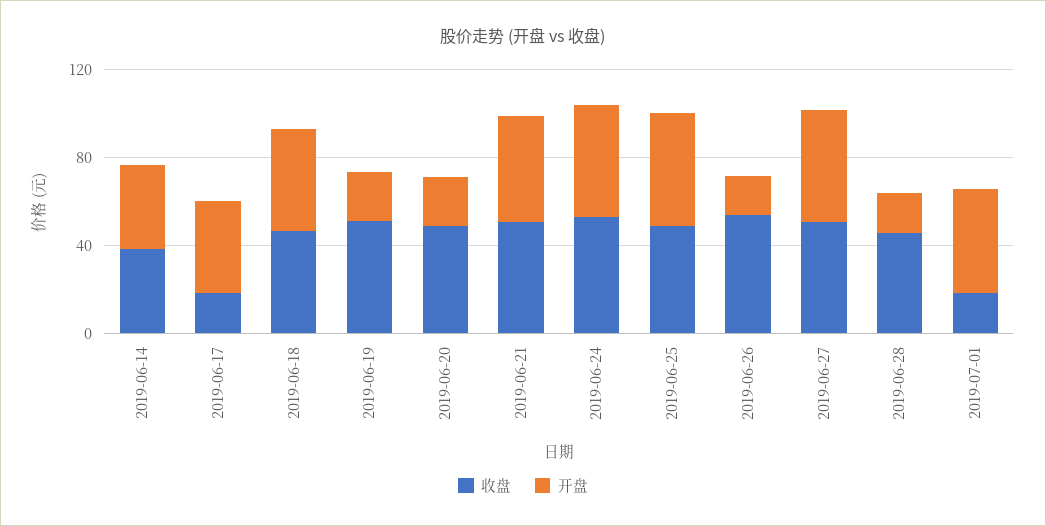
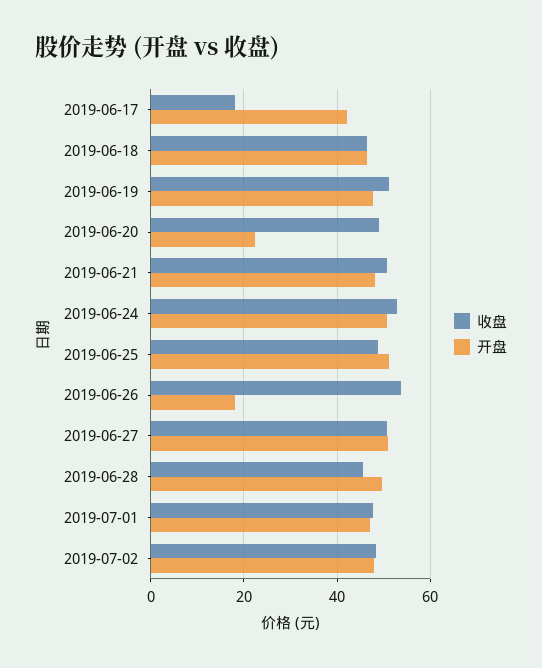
收盘, 2019-06-14: 40 -> none
开盘, 2019-06-14: 40 -> none
开盘, 2019-06-19: 20 -> 48
开盘, 2019-06-28: 20 -> 50
收盘, 2019-07-01: 20 -> 48
收盘, 2019-07-02: none -> 48
开盘, 2019-07-02: none -> 48

